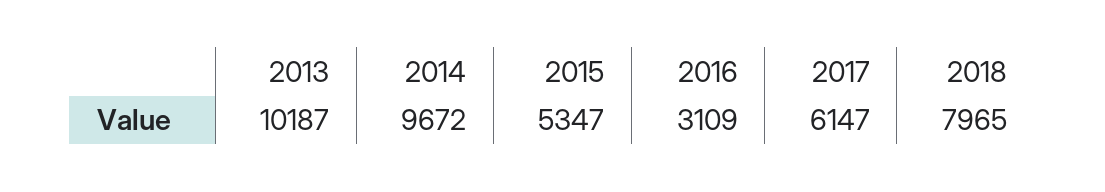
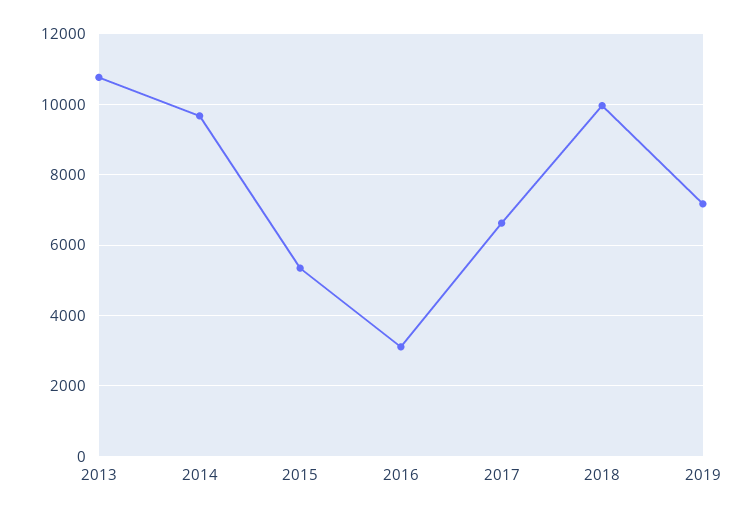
2013: 10187 -> 10800
2017: 6147 -> 6600
2018: 7965 -> 10000
2019: none -> 7200

